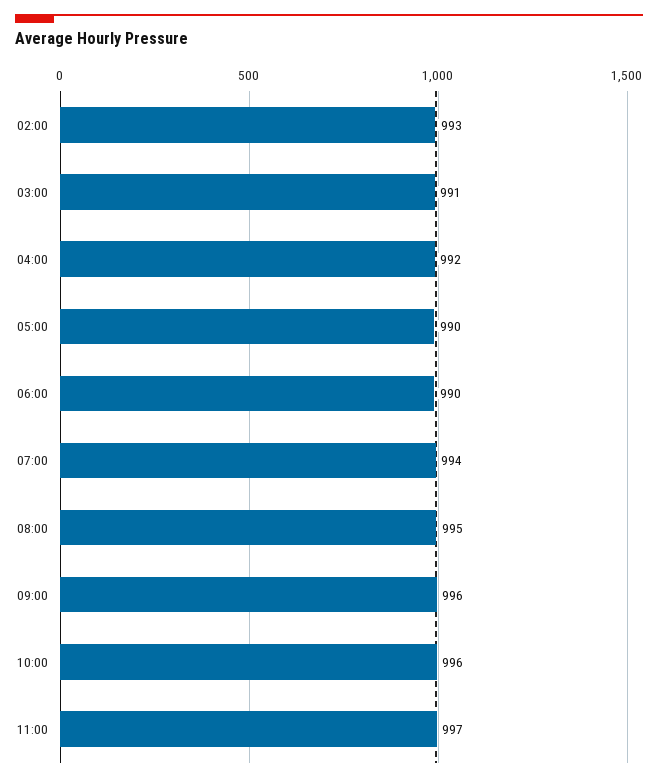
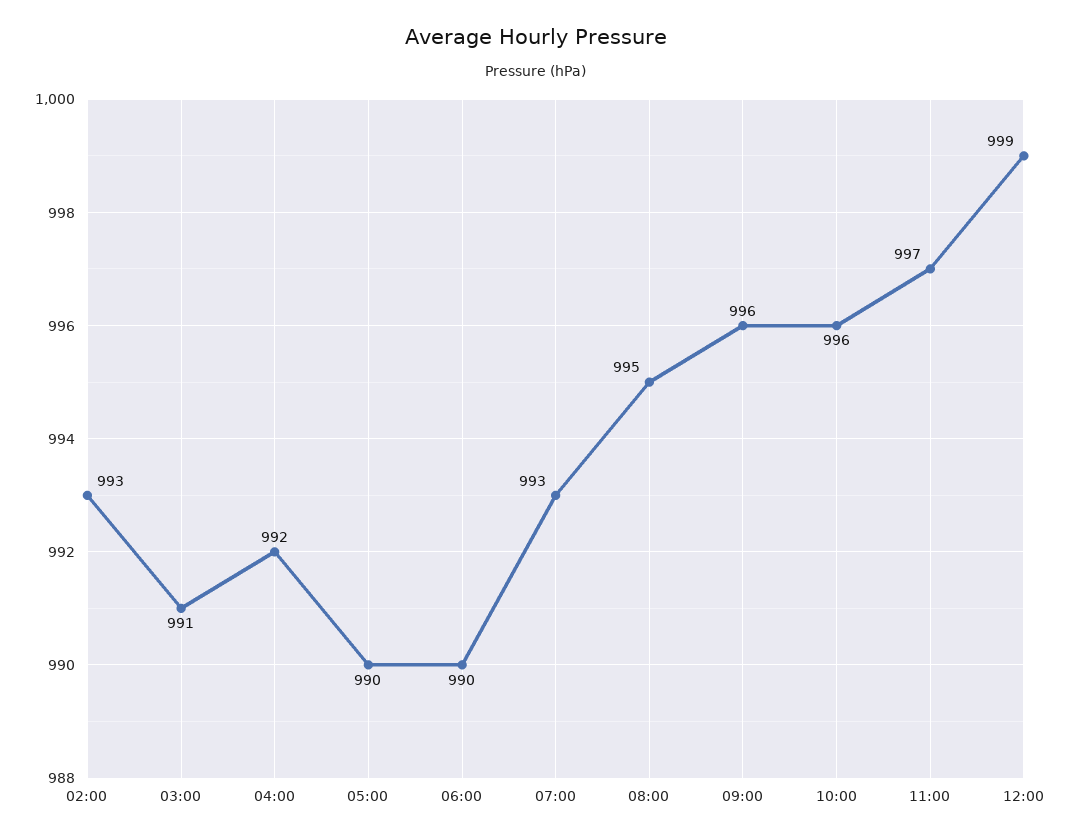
07:00: 994 -> 993
12:00: none -> 999

